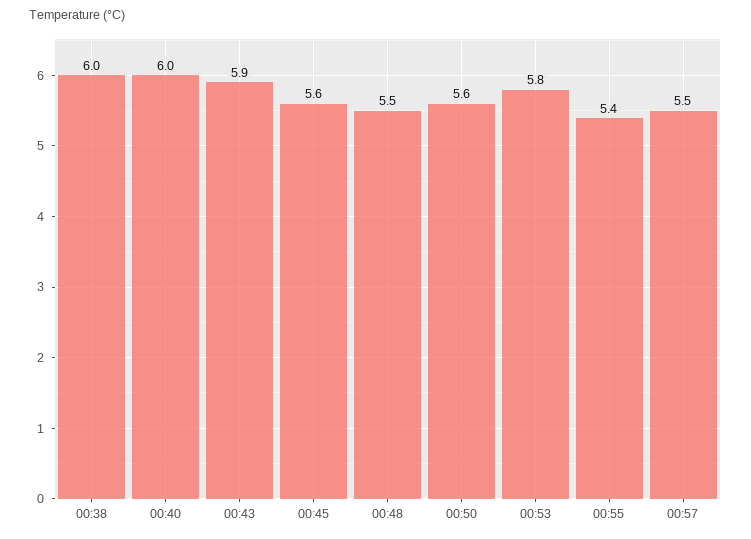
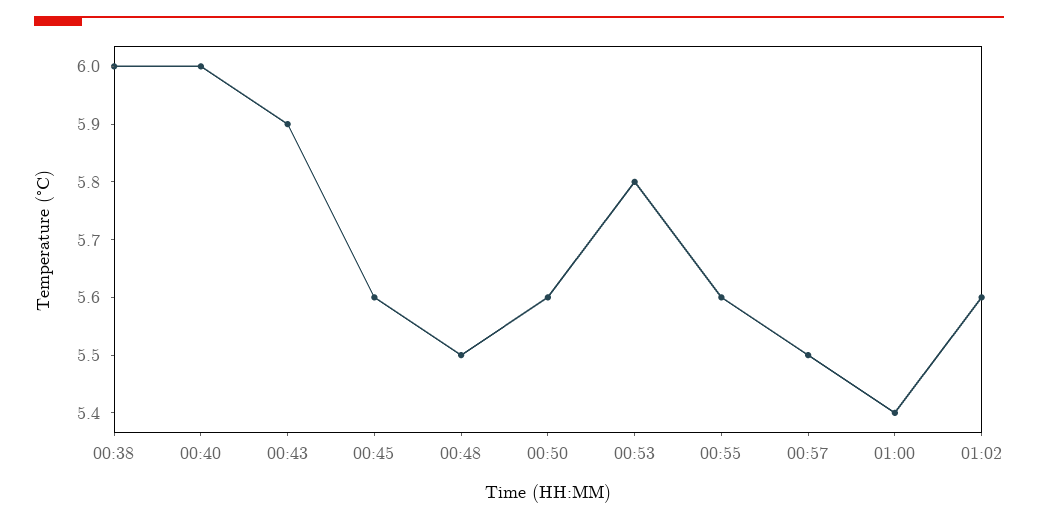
00:55: 5.4 -> 5.6
01:00: none -> 5.4
01:02: none -> 5.6

